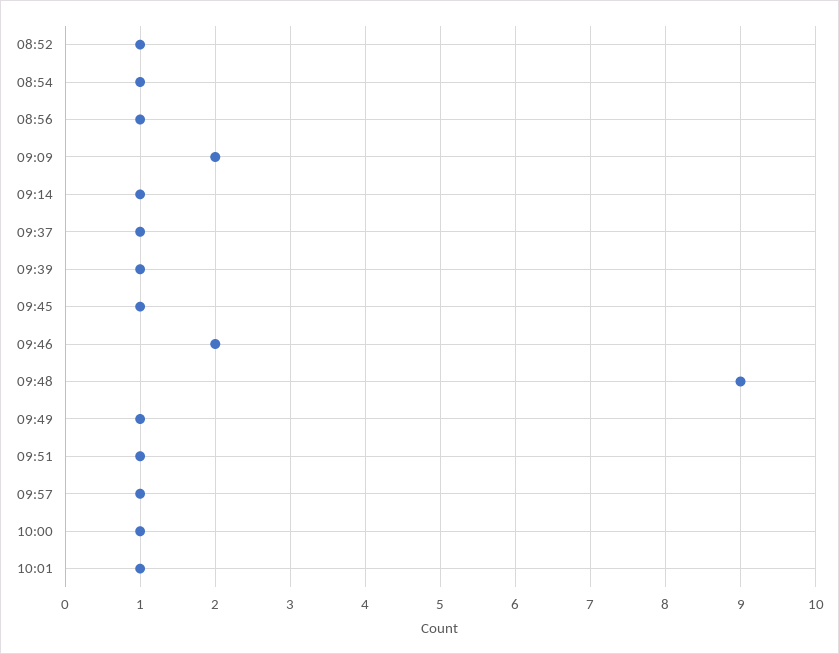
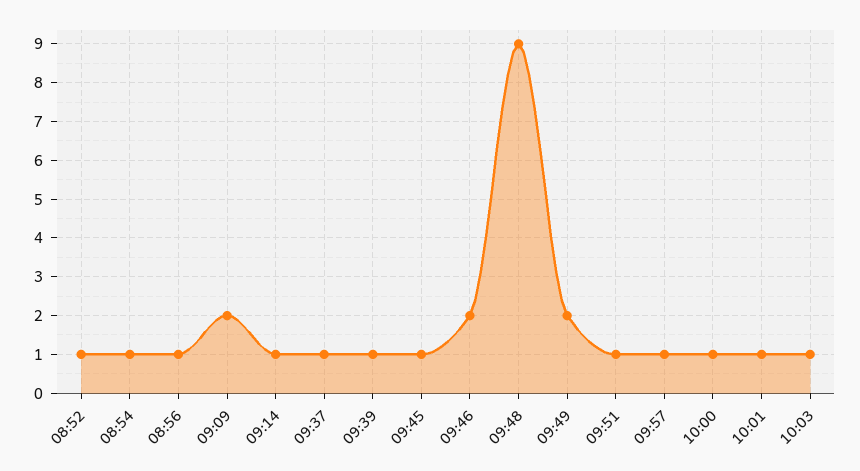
09:49: 1 -> 2
10:03: none -> 1

